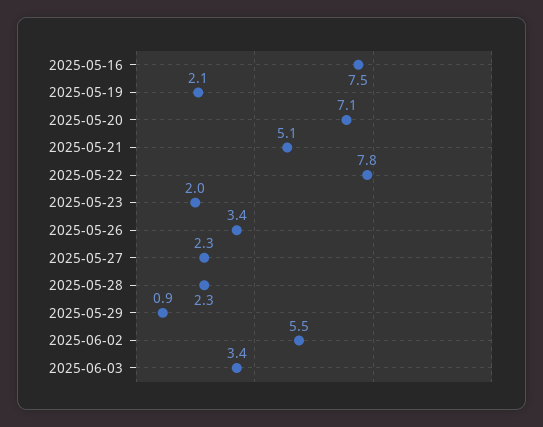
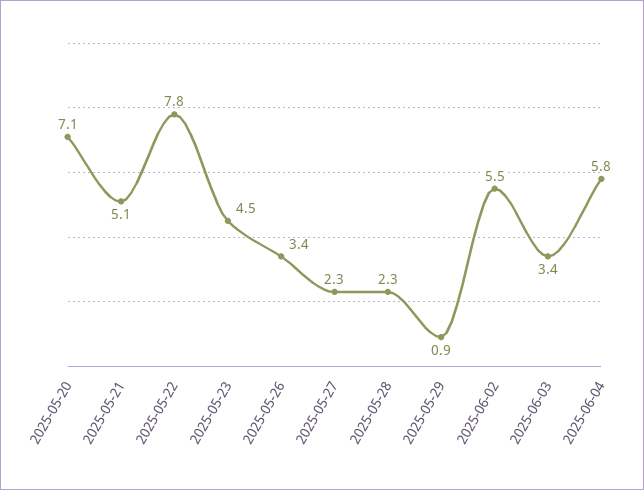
2025-05-16: 7.5 -> none
2025-05-19: 2.1 -> none
2025-05-23: 2 -> 4.5
2025-06-04: none -> 5.8

